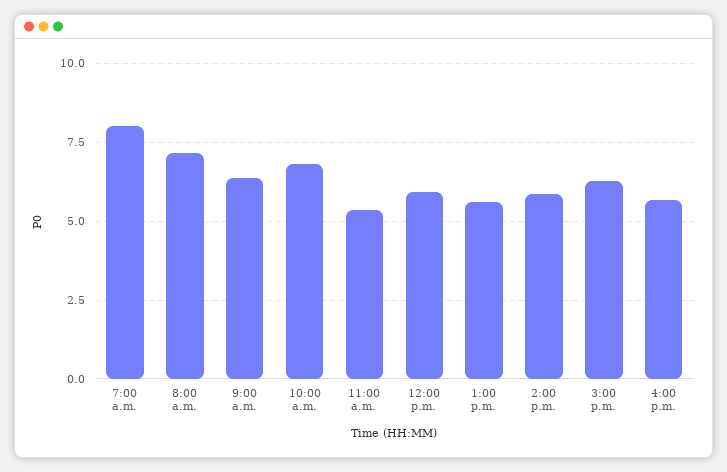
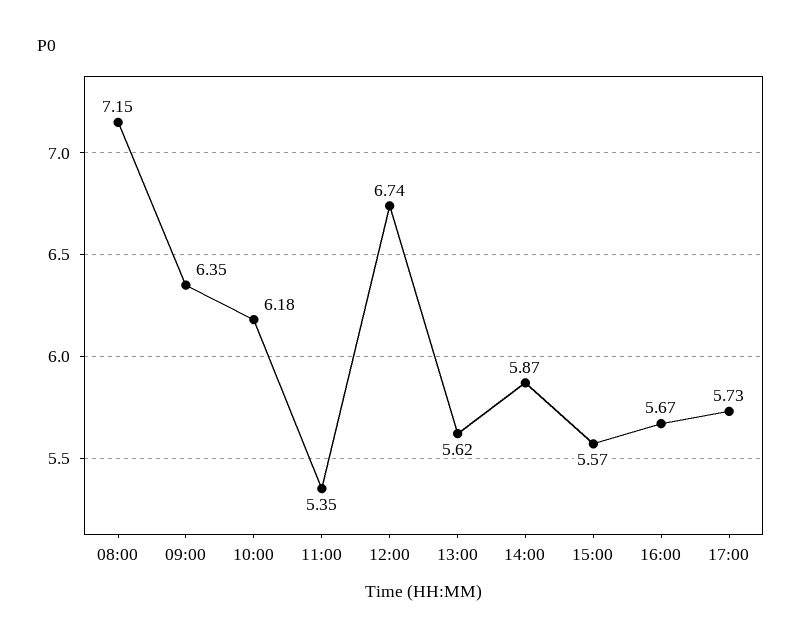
7:00 a.m.: 8 -> none
10:00 a.m.: 6.75 -> 6.18
12:00 p.m.: 6 -> 6.74
3:00 p.m.: 6.25 -> 5.57
17:00: none -> 5.73

